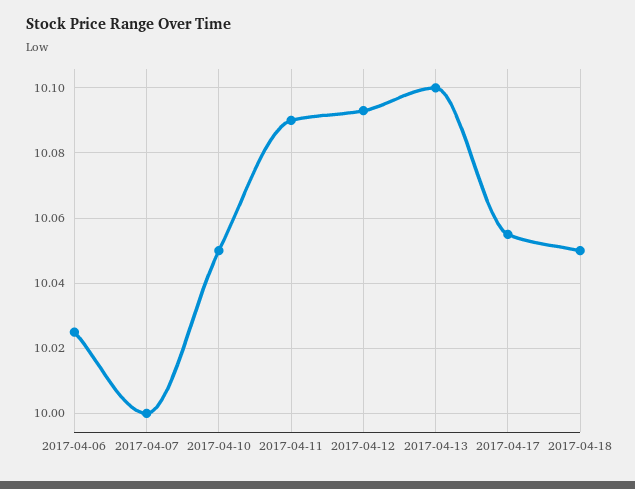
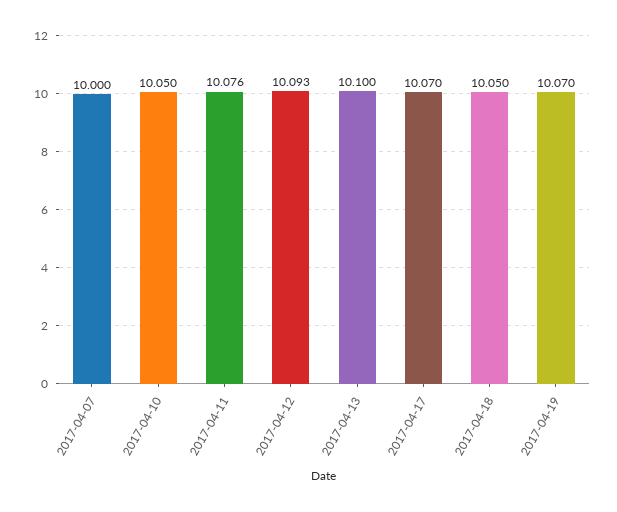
2017-04-06: 10.025 -> none
2017-04-11: 10.09 -> 10.076
2017-04-17: 10.055 -> 10.07
2017-04-19: none -> 10.07

